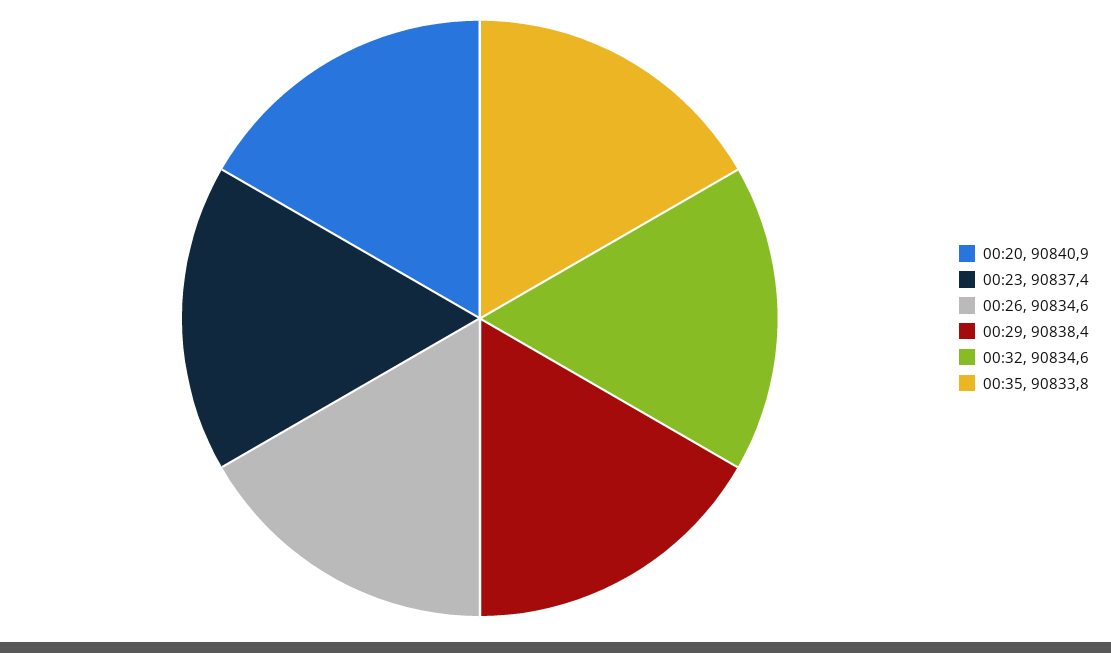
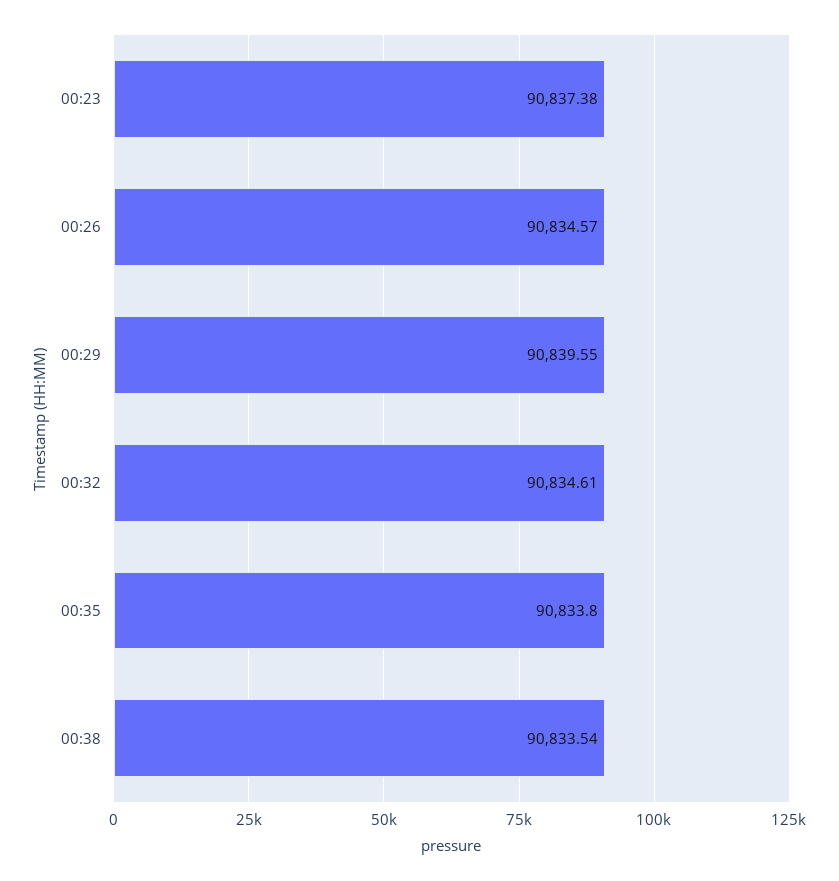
00:20: 90840.9 -> none
00:29: 90838.4 -> 90839.55
00:38: none -> 90833.54

